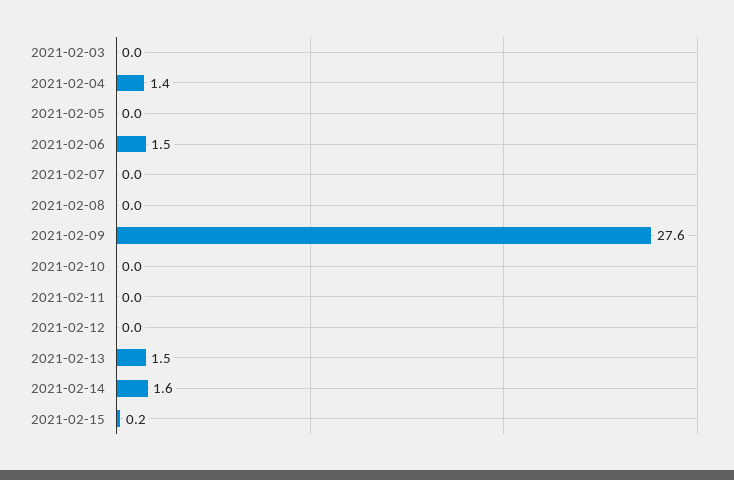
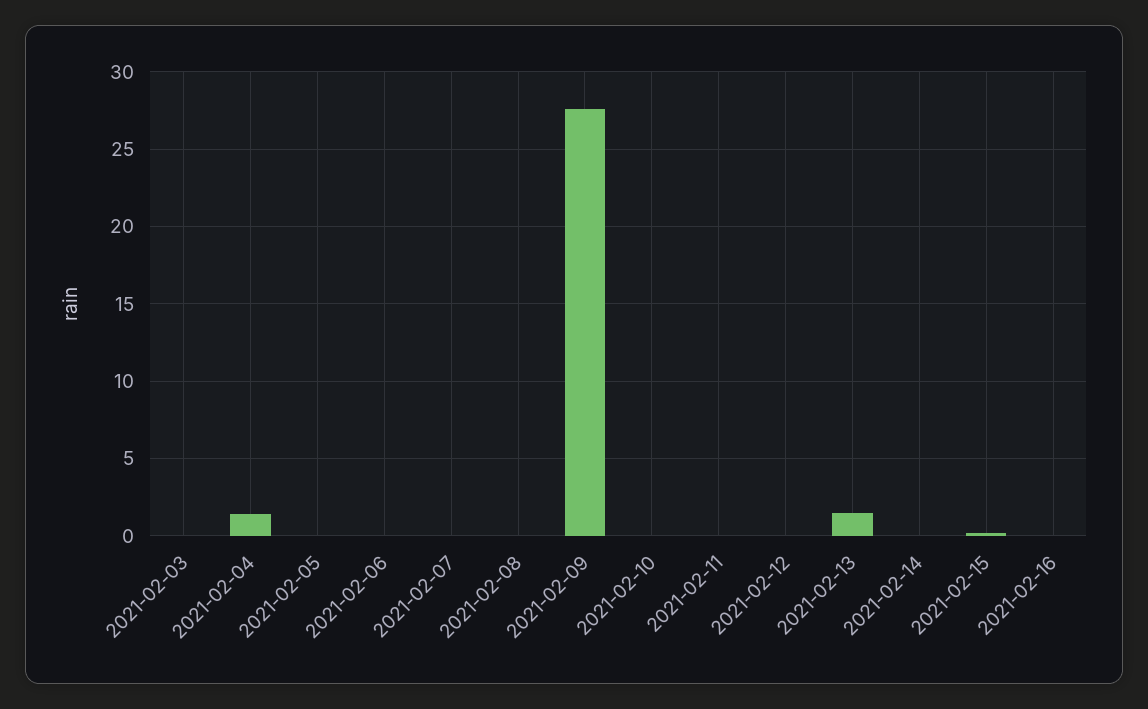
2021-02-06: 1.5 -> 0
2021-02-14: 1.6 -> 0
2021-02-16: none -> 0

